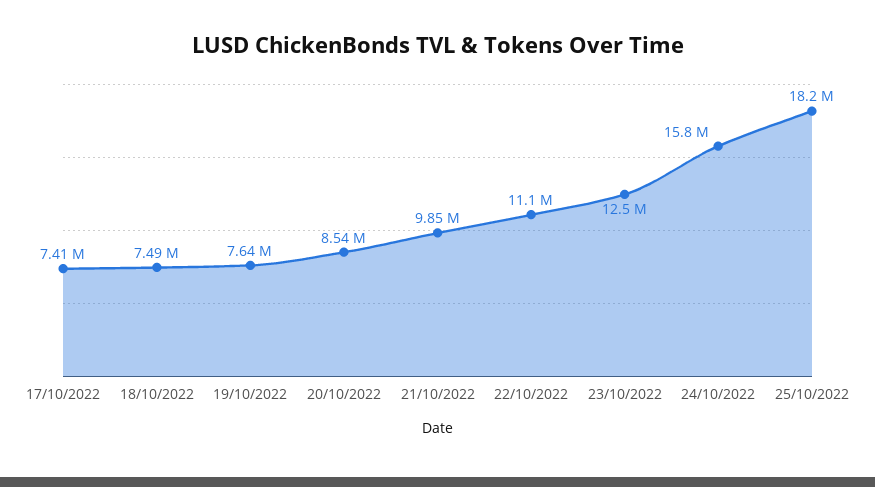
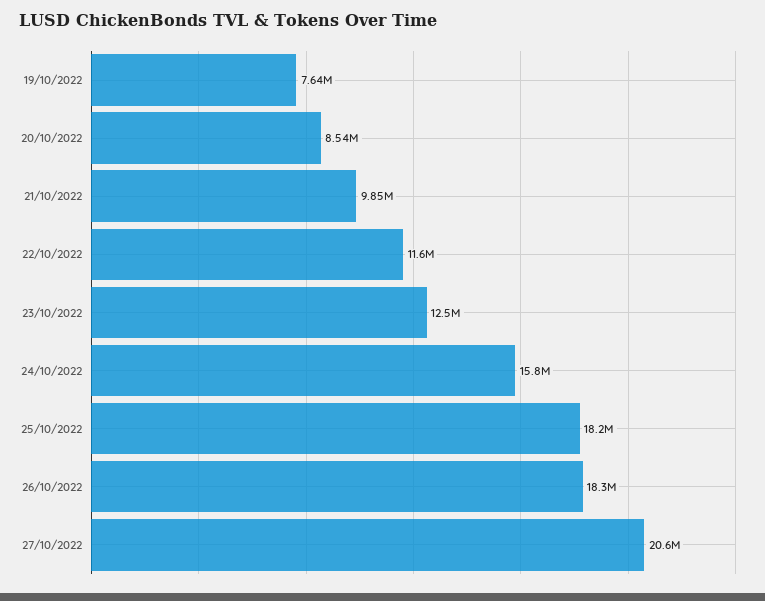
17/10/2022: 7410000 -> none
18/10/2022: 7490000 -> none
22/10/2022: 11100000 -> 11600000
26/10/2022: none -> 18300000
27/10/2022: none -> 20600000

